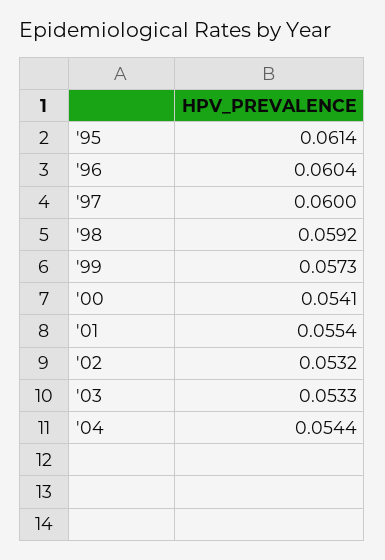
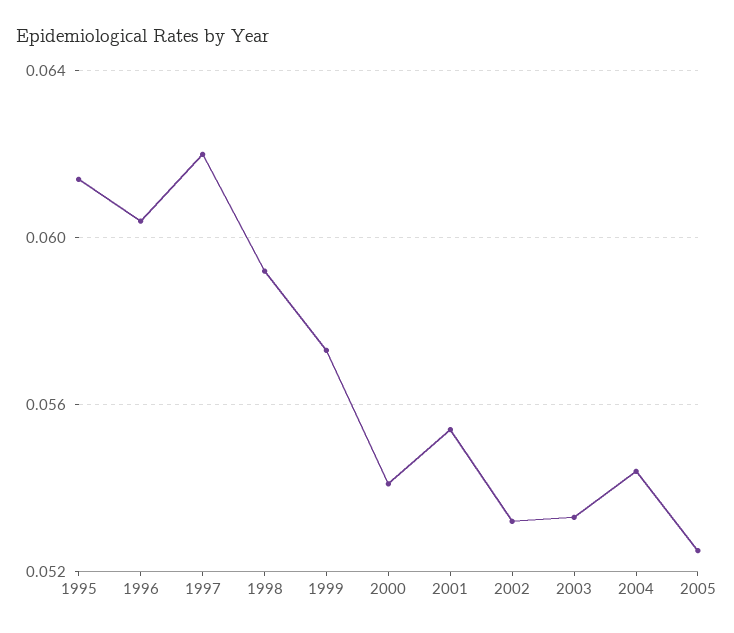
'97: 0.06 -> 0.062
2005: none -> 0.0525

